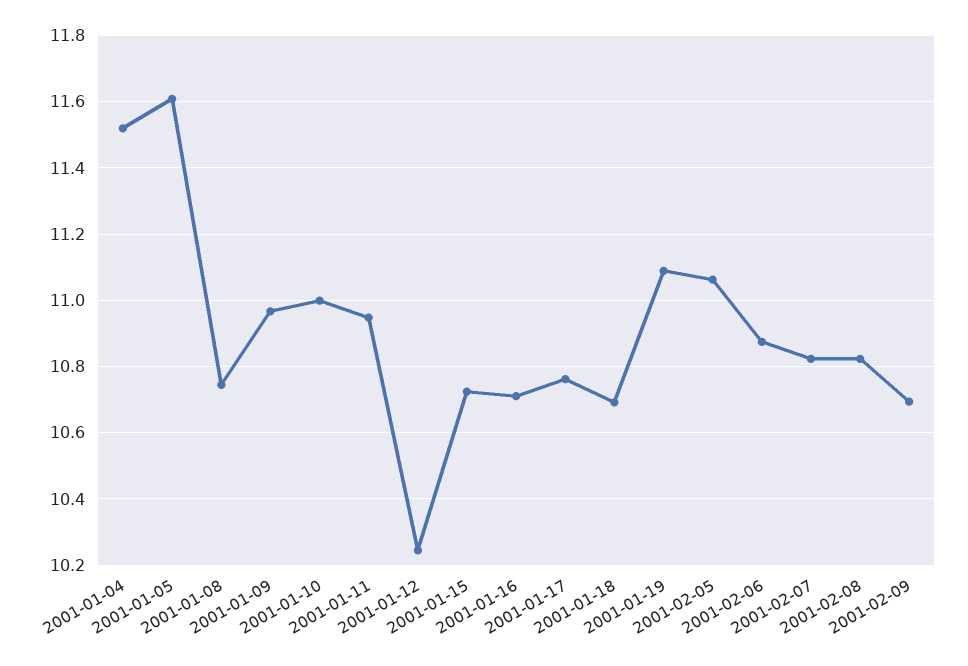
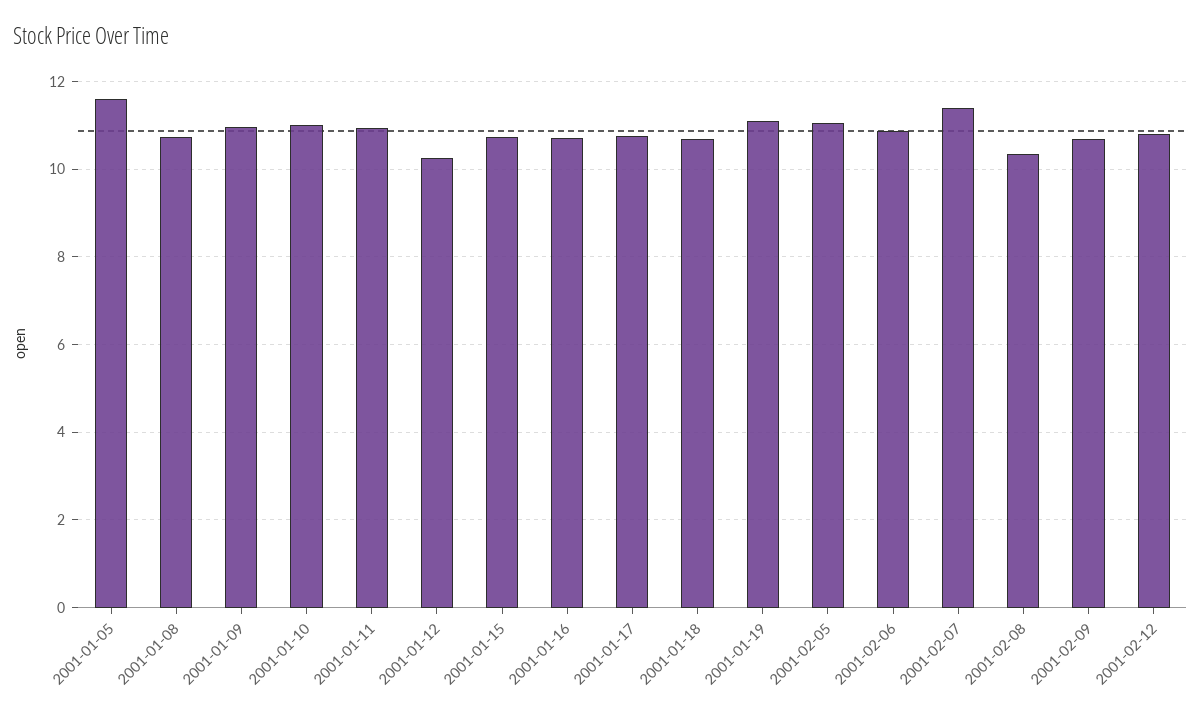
2001-01-04: 11.52 -> none
2001-02-07: 10.82 -> 11.4
2001-02-08: 10.82 -> 10.4
2001-02-12: none -> 10.8

